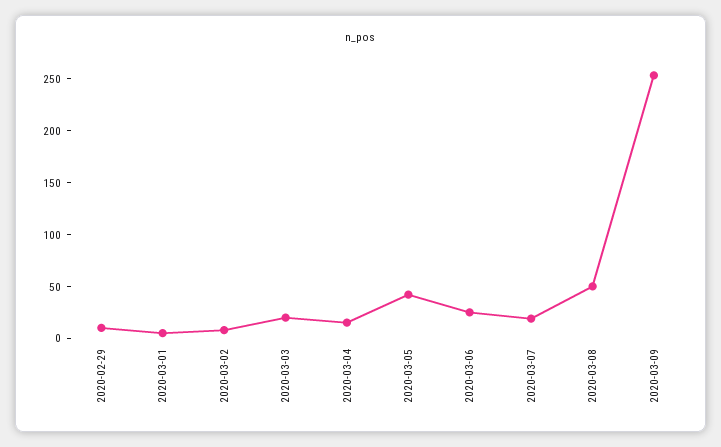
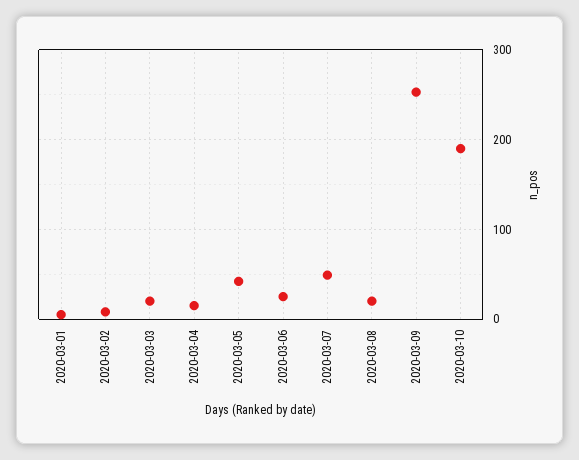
2020-02-29: 10 -> none
2020-03-07: 20 -> 50
2020-03-08: 50 -> 20
2020-03-10: none -> 190

